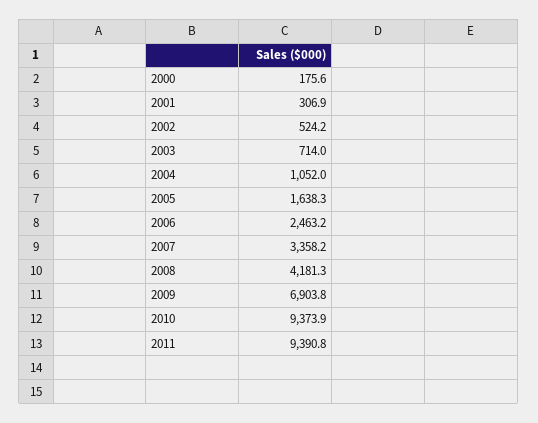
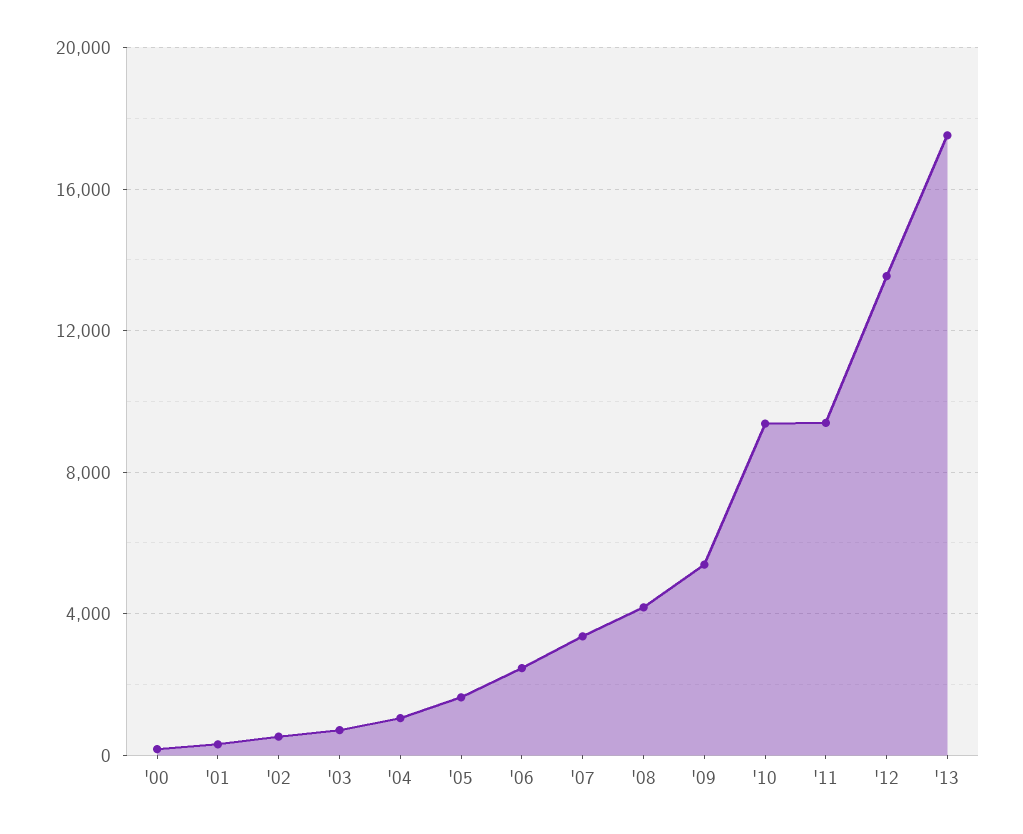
2009: 6903.8 -> 5500
'12: none -> 13500
'13: none -> 17500

